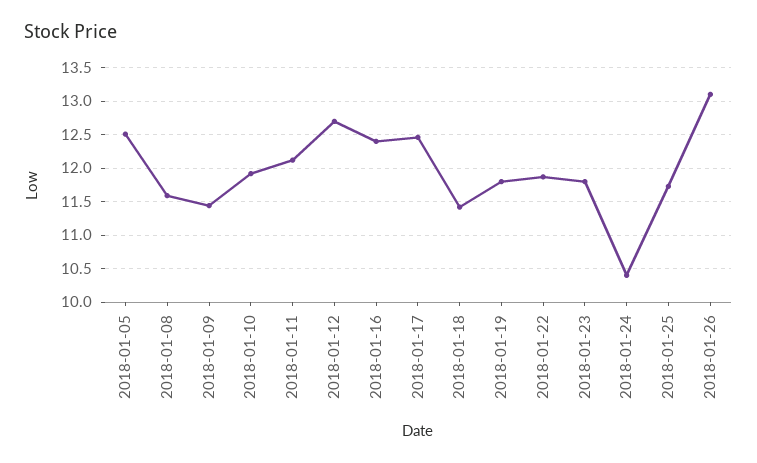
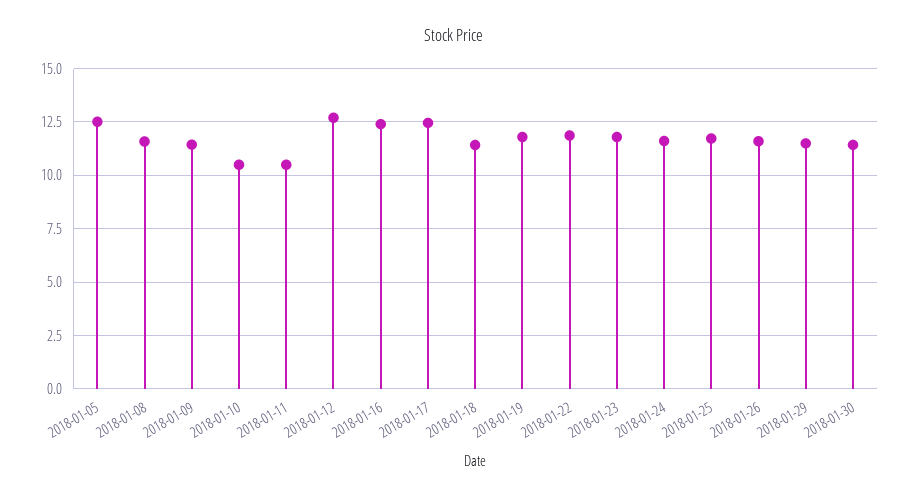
2018-01-10: 11.9 -> 10.5
2018-01-11: 12.1 -> 10.5
2018-01-24: 10.4 -> 11.5
2018-01-26: 13.1 -> 11.5
2018-01-29: none -> 11.5
2018-01-30: none -> 11.5

